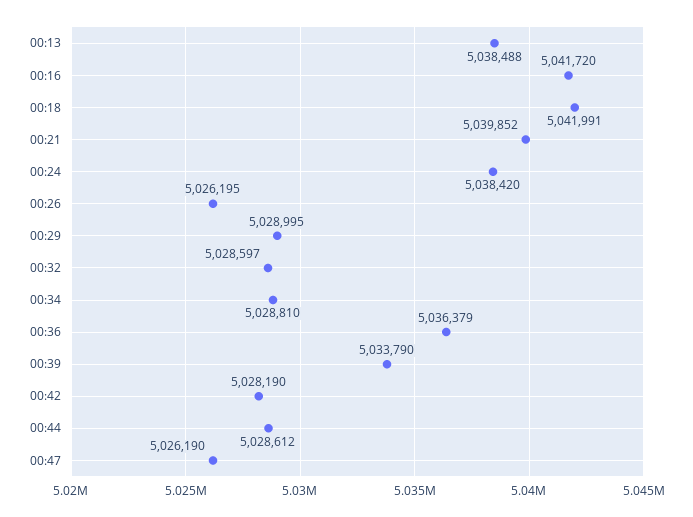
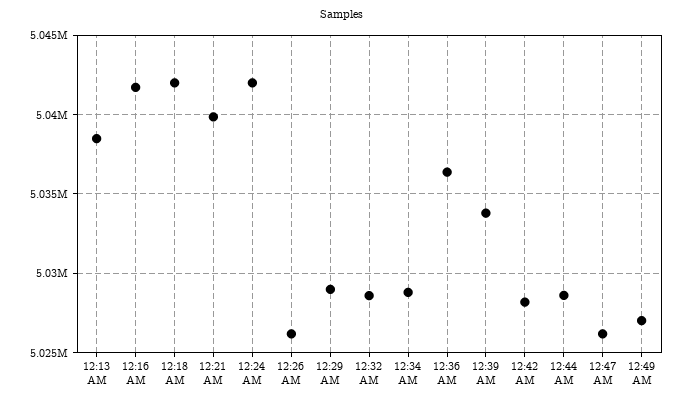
00:24: 5038420 -> 5042000
12:49 AM: none -> 5027000

